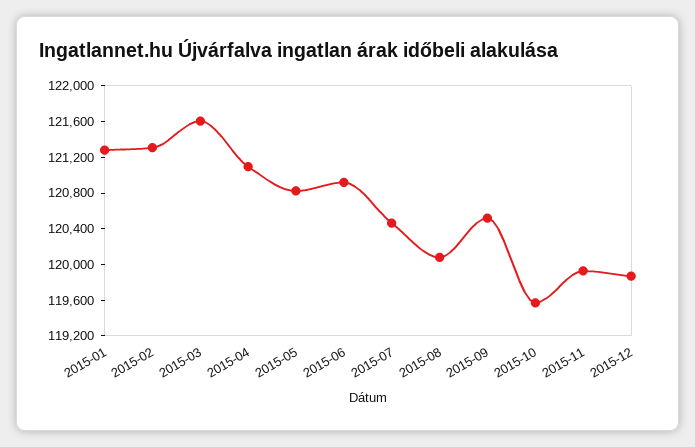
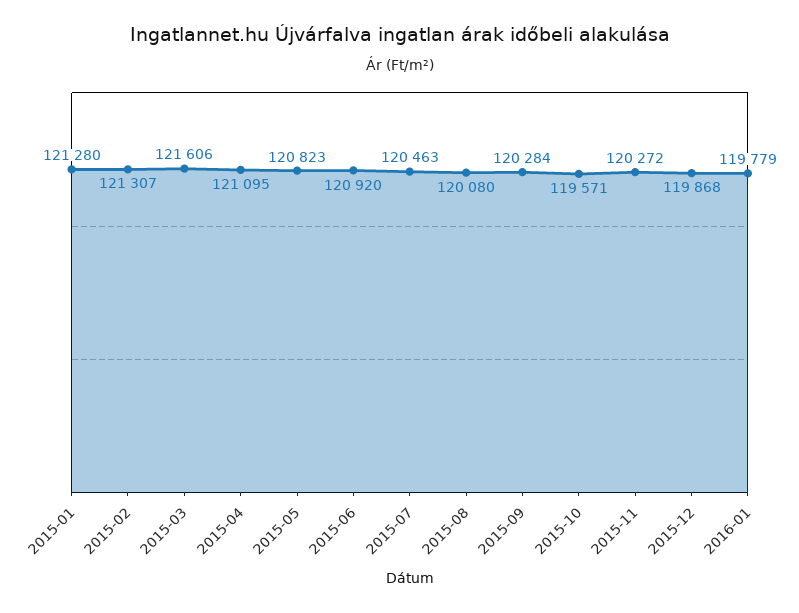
2015-09: 120500 -> 120284
2015-11: 119900 -> 120272
2016-01: none -> 119779

